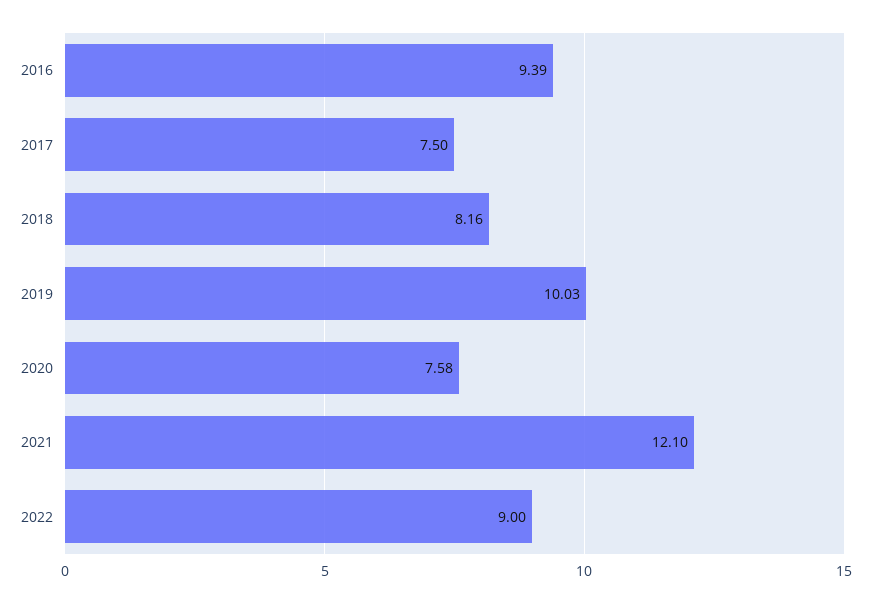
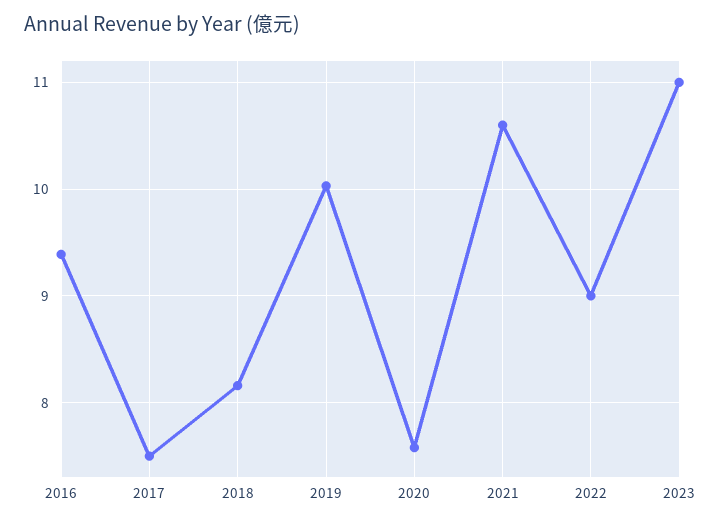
2021: 12.1 -> 10.6
2023: none -> 11

